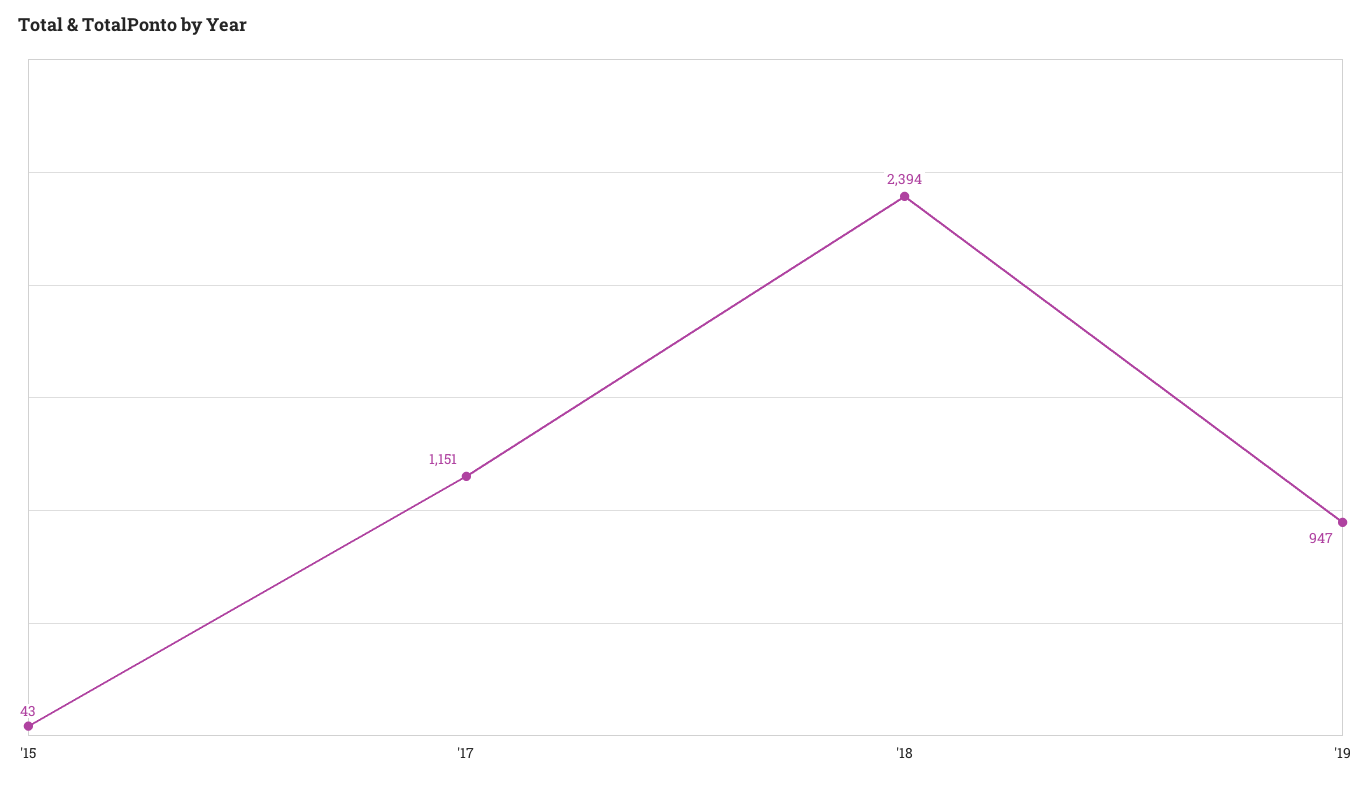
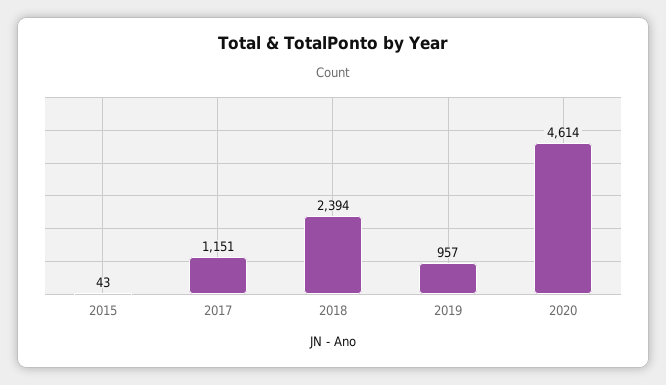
'19: 947 -> 957
2020: none -> 4614

